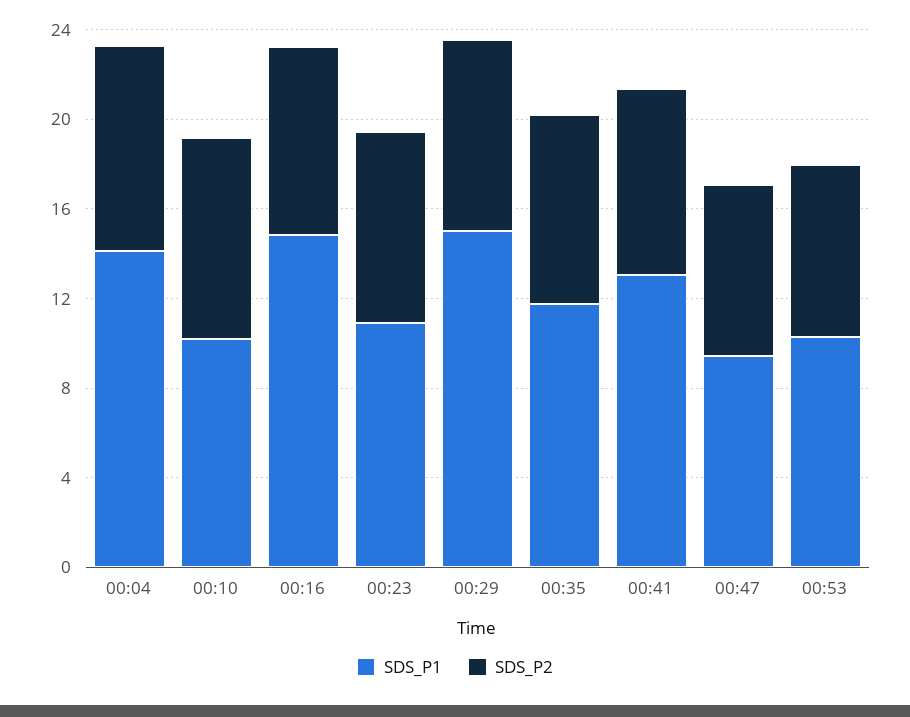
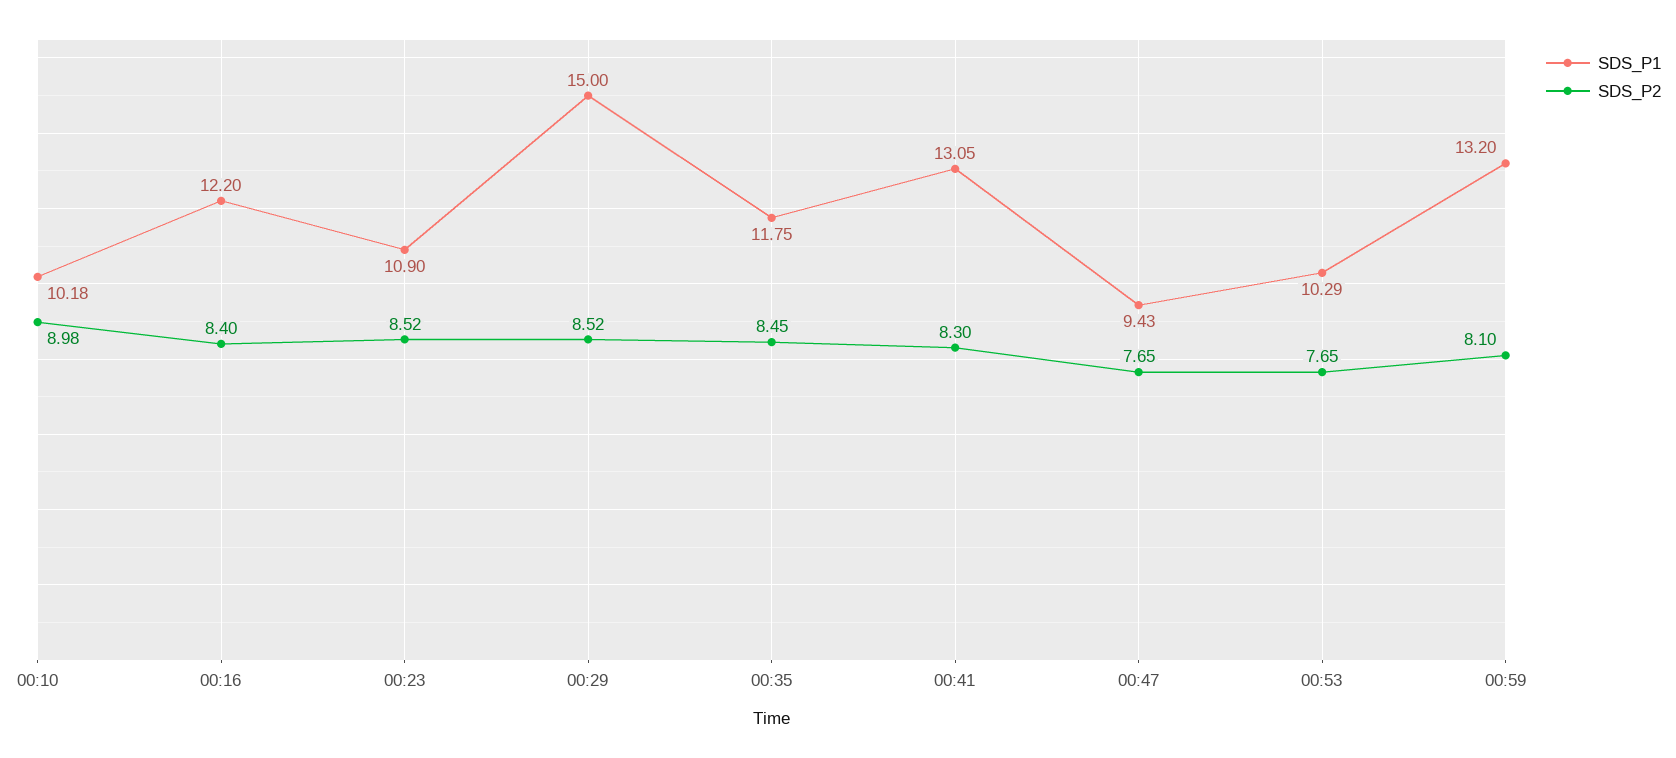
SDS_P1, 00:04: 14 -> none
SDS_P2, 00:04: 9 -> none
SDS_P1, 00:16: 15 -> 12.2
SDS_P1, 00:59: none -> 13.2
SDS_P2, 00:59: none -> 8.1

